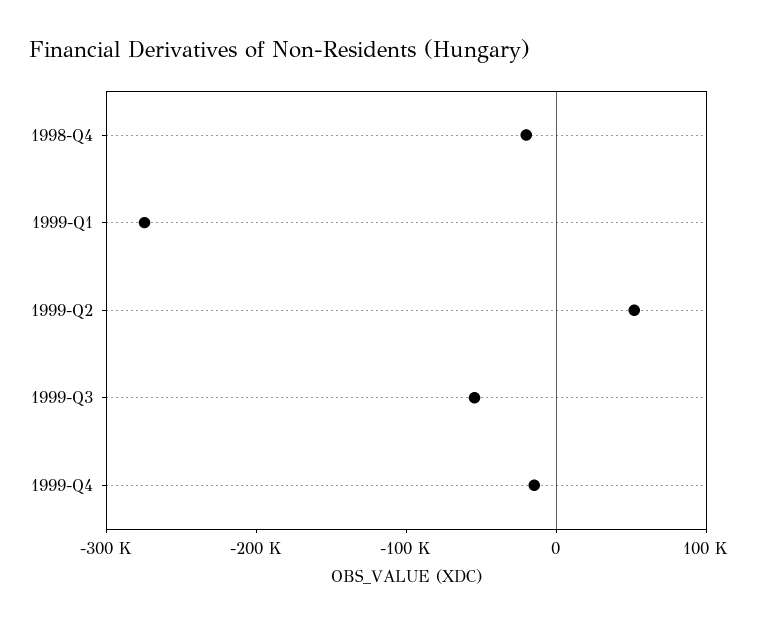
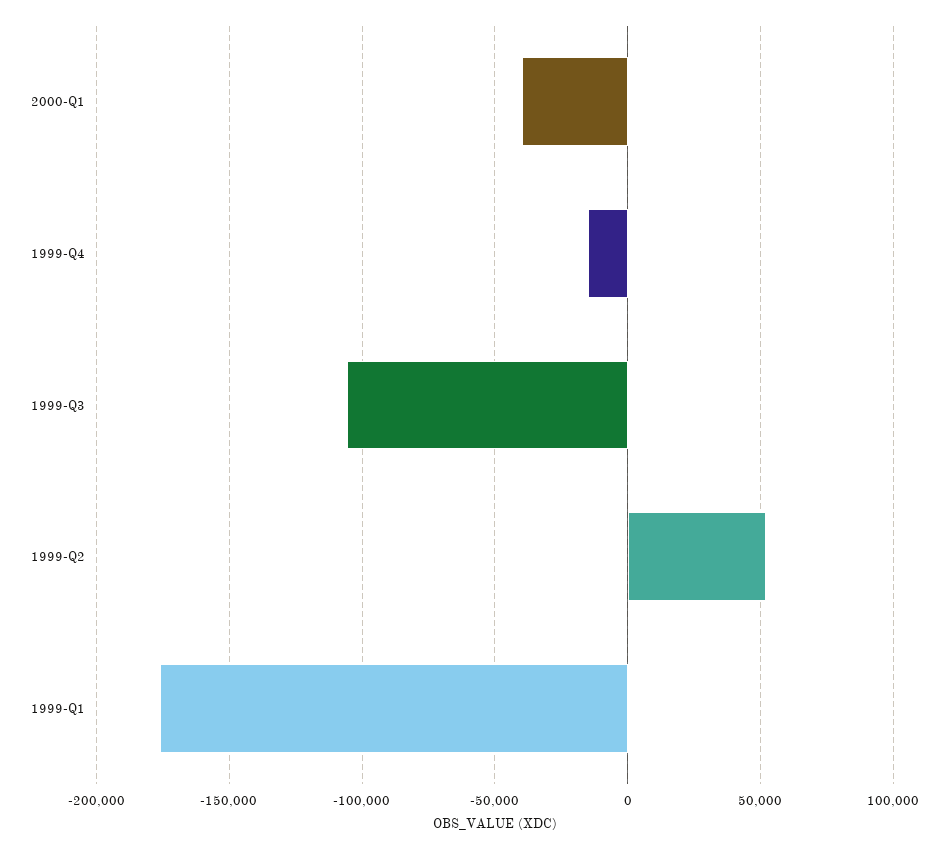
1998-Q4: -20000 -> none
1999-Q1: -280000 -> -175000
1999-Q3: -60000 -> -105000
2000-Q1: none -> -40000

